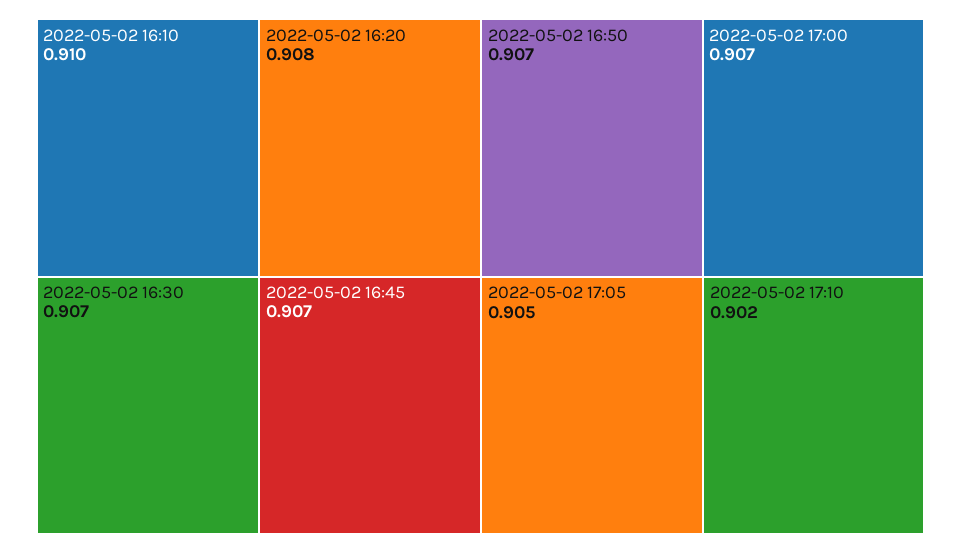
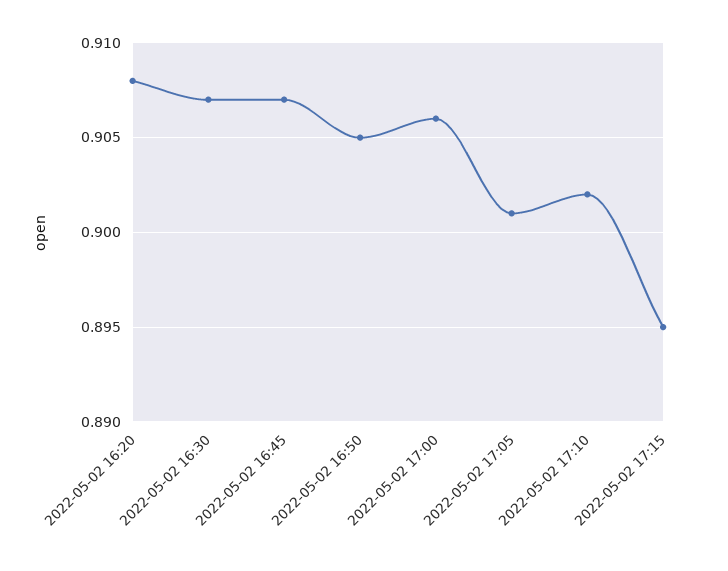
2022-05-02 16:10: 0.91 -> none
2022-05-02 16:50: 0.907 -> 0.905
2022-05-02 17:00: 0.907 -> 0.906
2022-05-02 17:05: 0.905 -> 0.901
2022-05-02 17:15: none -> 0.895

